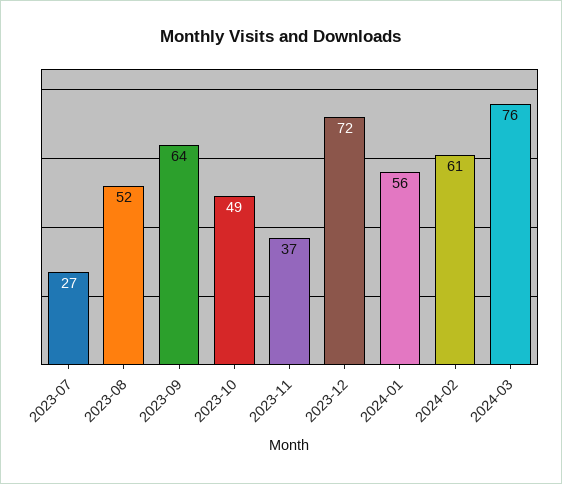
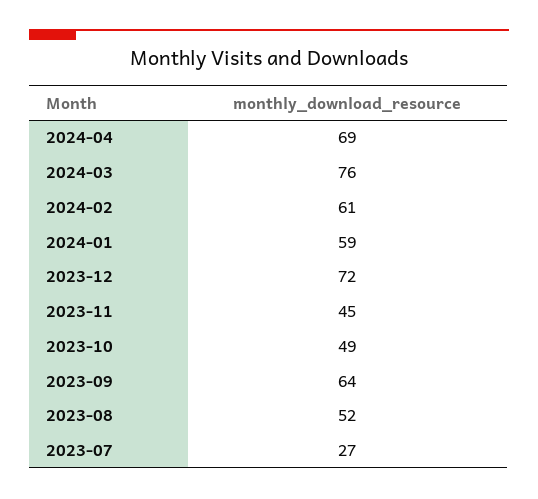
2023-11: 37 -> 45
2024-01: 56 -> 59
2024-04: none -> 69

